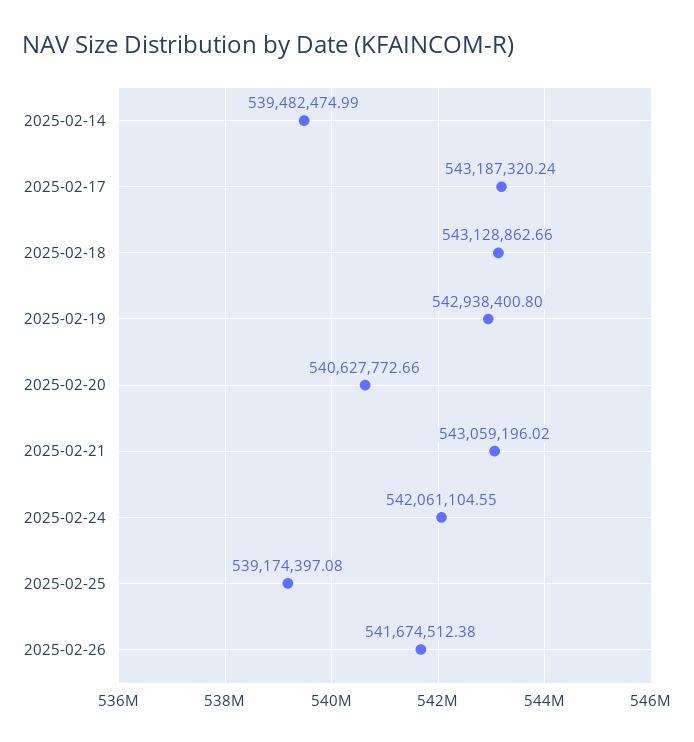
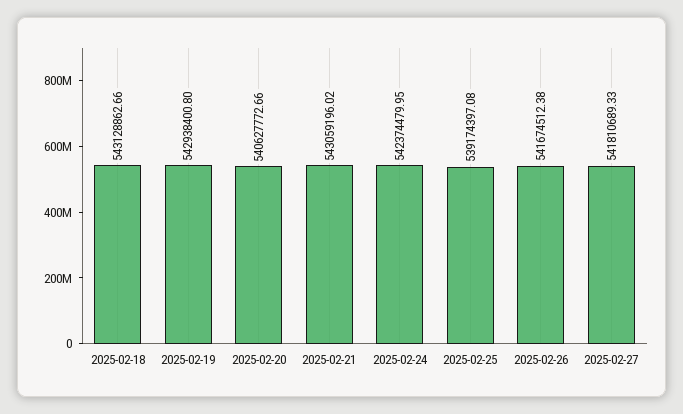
2025-02-14: 539482474.99 -> none
2025-02-17: 543187320.24 -> none
2025-02-24: 542061104.55 -> 542374479.95
2025-02-27: none -> 541810689.33

